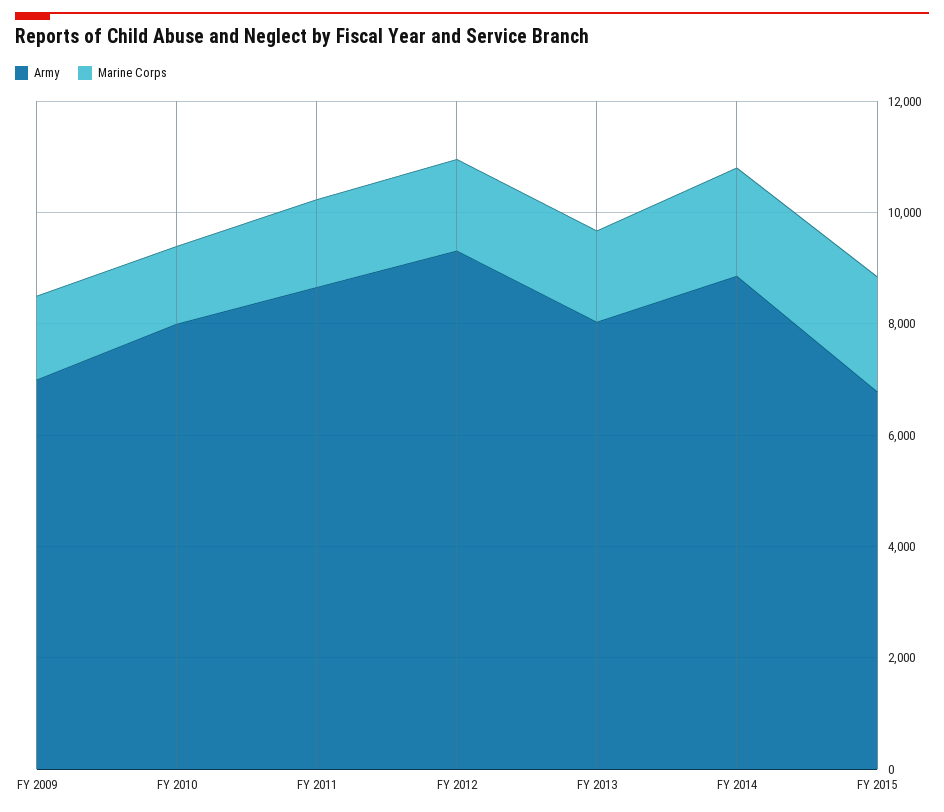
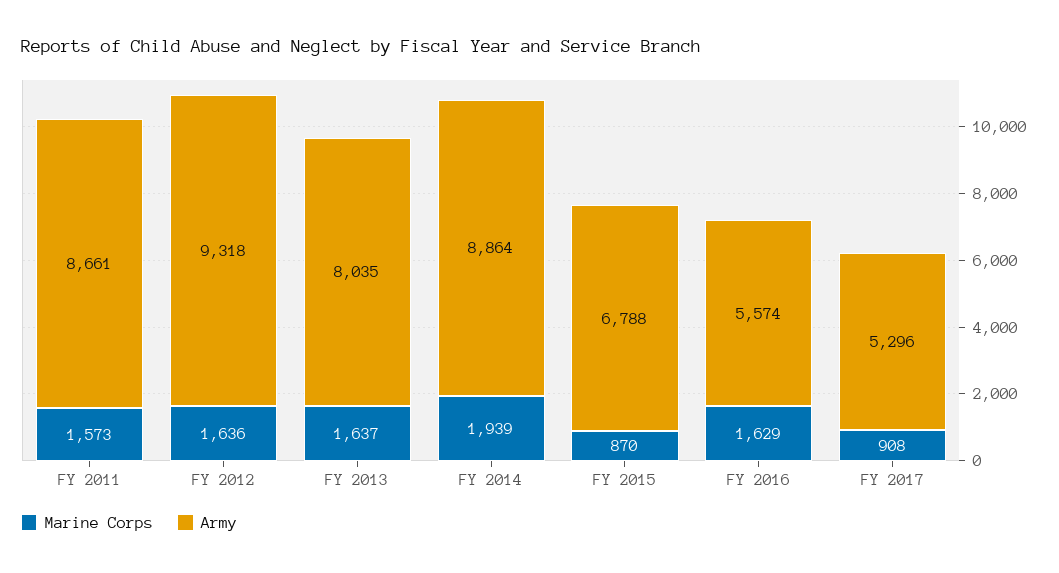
Army, FY 2009: 7000 -> none
Marine Corps, FY 2009: 1500 -> none
Army, FY 2010: 8000 -> none
Marine Corps, FY 2010: 1500 -> none
Marine Corps, FY 2015: 2000 -> 870
Marine Corps, FY 2016: none -> 1629
Army, FY 2016: none -> 5574
Marine Corps, FY 2017: none -> 908
Army, FY 2017: none -> 5296

